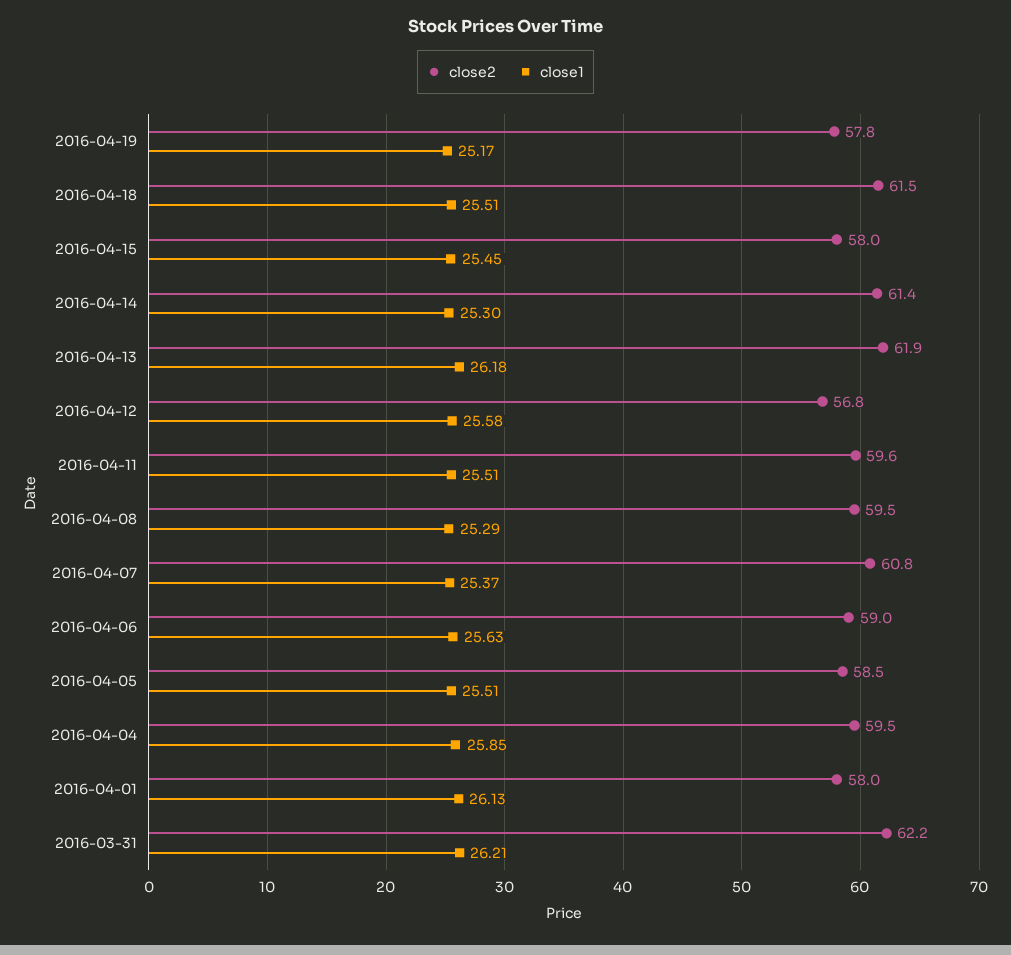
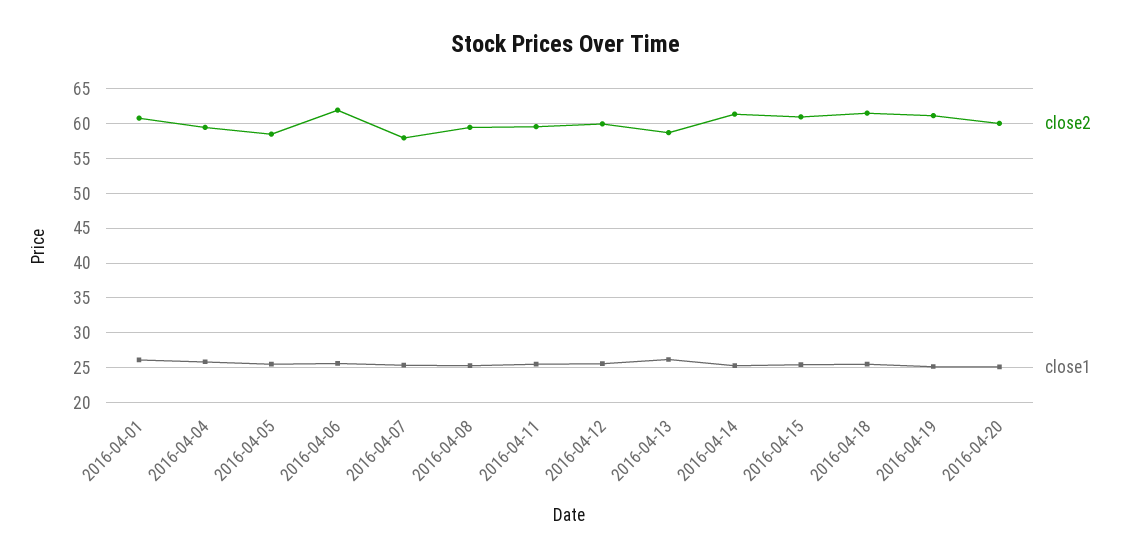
close2, 2016-04-19: 57.8 -> 61
close2, 2016-04-15: 58 -> 61
close2, 2016-04-13: 61.9 -> 59
close2, 2016-04-12: 56.8 -> 60
close2, 2016-04-07: 60.8 -> 58
close2, 2016-04-06: 59 -> 62
close2, 2016-04-01: 58 -> 61
close2, 2016-03-31: 62.2 -> none
close1, 2016-03-31: 26.21 -> none
close2, 2016-04-20: none -> 60
close1, 2016-04-20: none -> 25

